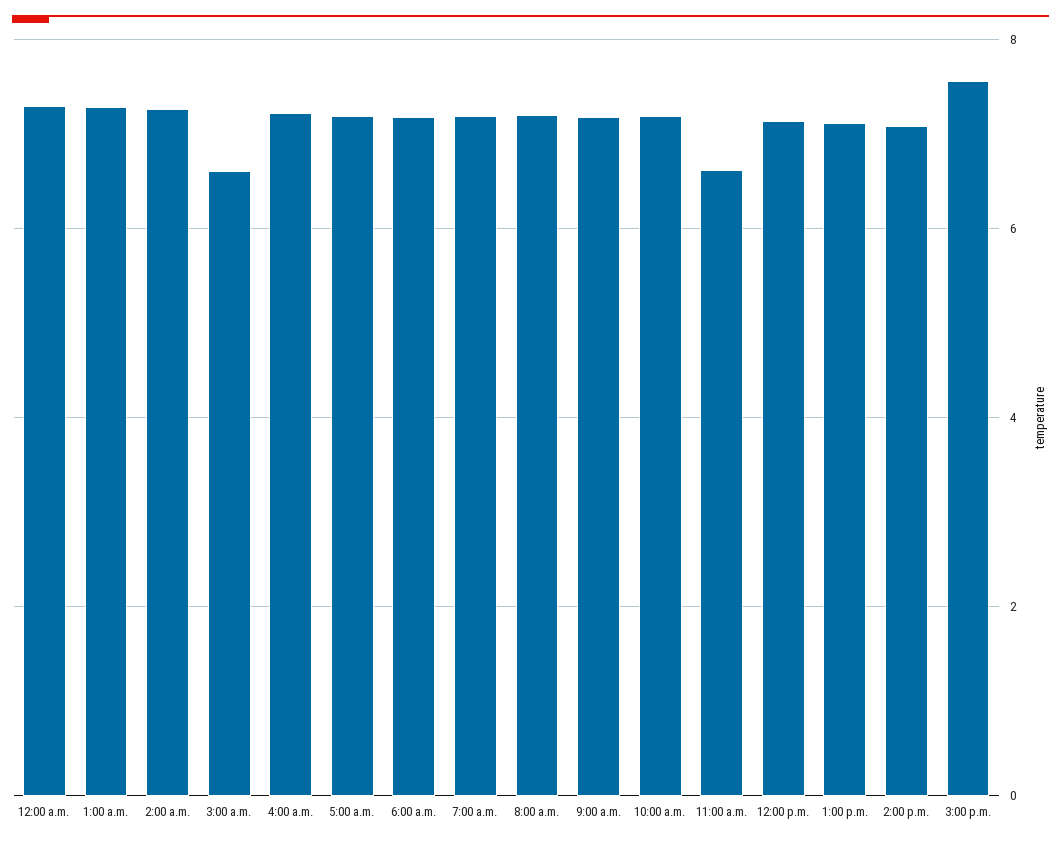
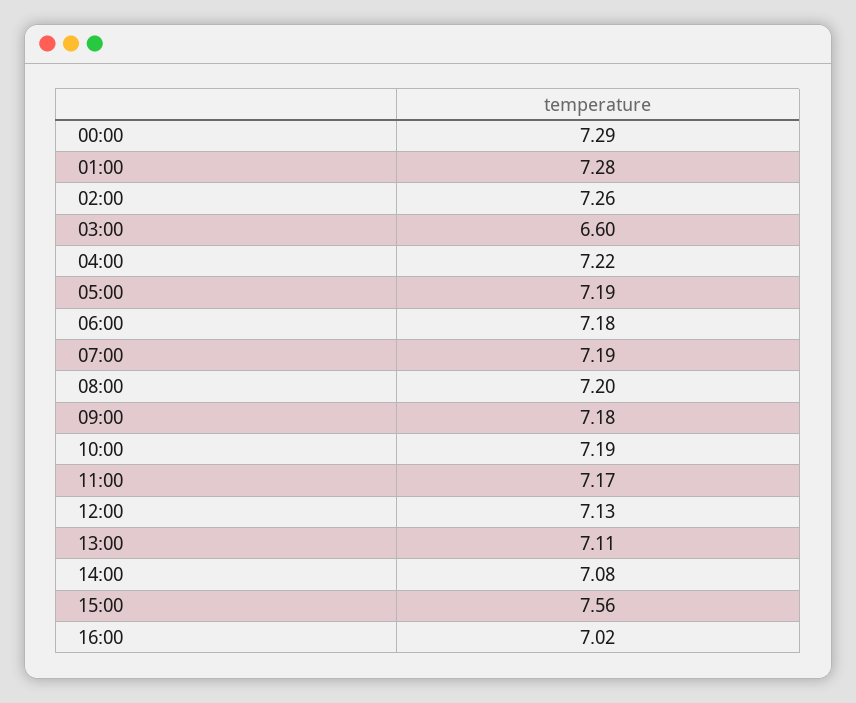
11:00 a.m.: 6.6 -> 7.17
16:00: none -> 7.02

